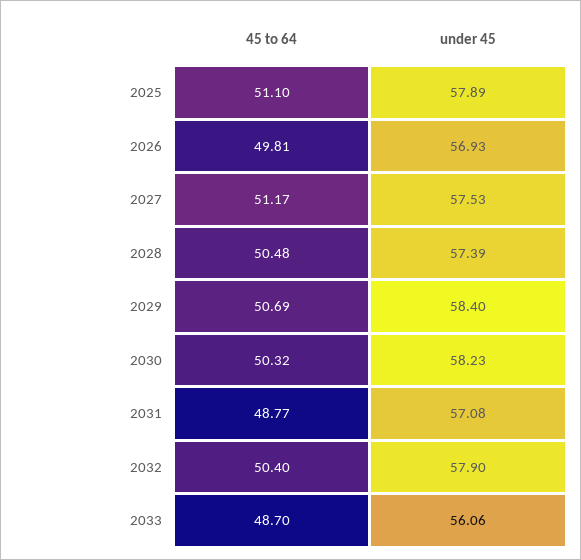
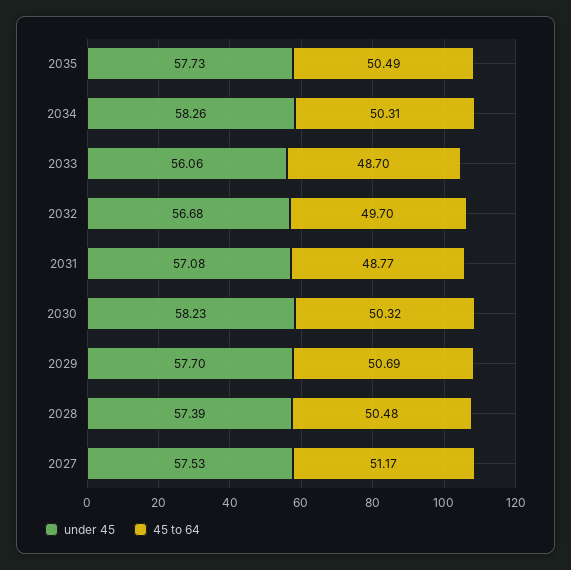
45 to 64, 2025: 51.1 -> none
under 45, 2025: 57.89 -> none
45 to 64, 2026: 49.81 -> none
under 45, 2026: 56.93 -> none
under 45, 2029: 58.4 -> 57.7
45 to 64, 2032: 50.4 -> 49.7
under 45, 2032: 57.9 -> 56.68
under 45, 2035: none -> 57.73
45 to 64, 2035: none -> 50.49
under 45, 2034: none -> 58.26
45 to 64, 2034: none -> 50.31

